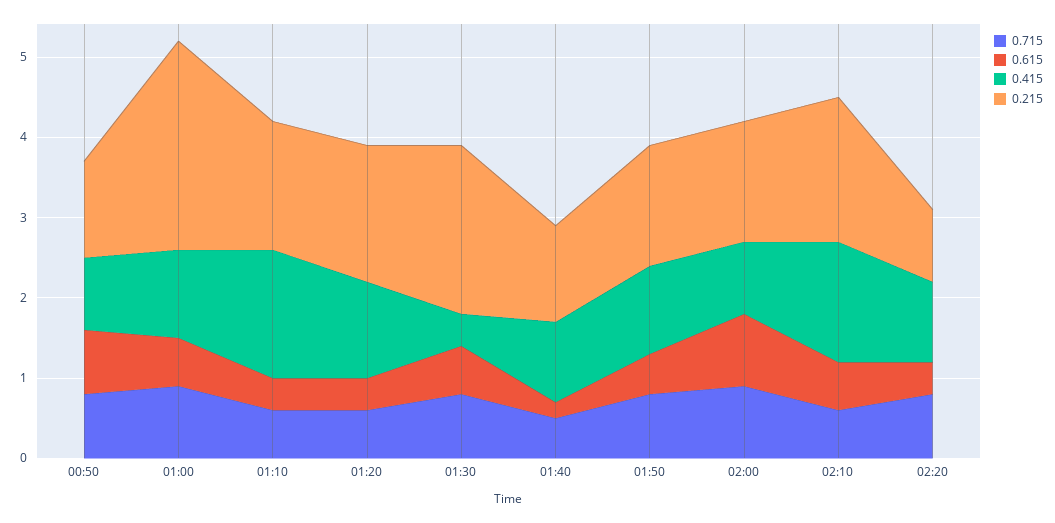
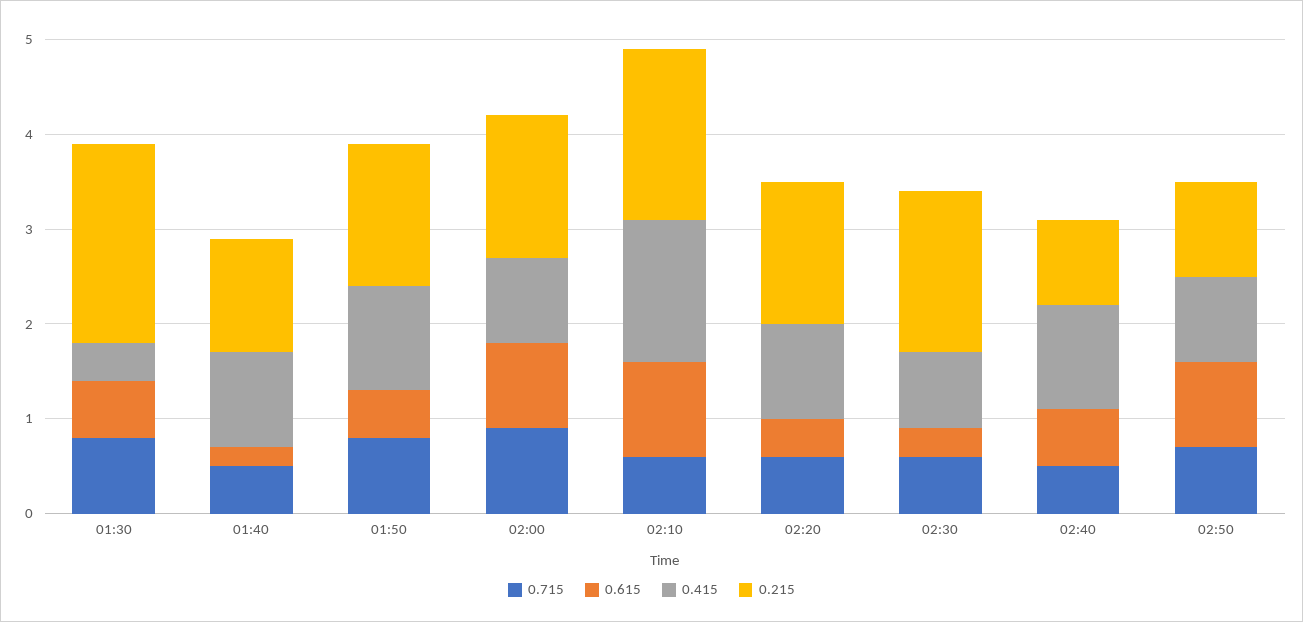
0.715, 00:50: 0.8 -> none
0.615, 00:50: 0.8 -> none
0.415, 00:50: 0.9 -> none
0.215, 00:50: 1.2 -> none
0.715, 01:00: 0.9 -> none
0.615, 01:00: 0.6 -> none
0.415, 01:00: 1.1 -> none
0.215, 01:00: 2.6 -> none
0.715, 01:10: 0.6 -> none
0.615, 01:10: 0.4 -> none
0.415, 01:10: 1.6 -> none
0.215, 01:10: 1.6 -> none
0.715, 01:20: 0.6 -> none
0.615, 01:20: 0.4 -> none
0.415, 01:20: 1.2 -> none
0.215, 01:20: 1.7 -> none
0.615, 02:10: 0.6 -> 1
0.715, 02:20: 0.8 -> 0.6
0.215, 02:20: 0.9 -> 1.5
0.715, 02:30: none -> 0.6
0.615, 02:30: none -> 0.3
0.415, 02:30: none -> 0.8
0.215, 02:30: none -> 1.7
0.715, 02:40: none -> 0.5
0.615, 02:40: none -> 0.6
0.415, 02:40: none -> 1.1
0.215, 02:40: none -> 0.9
0.715, 02:50: none -> 0.7
0.615, 02:50: none -> 0.9
0.415, 02:50: none -> 0.9
0.215, 02:50: none -> 1

